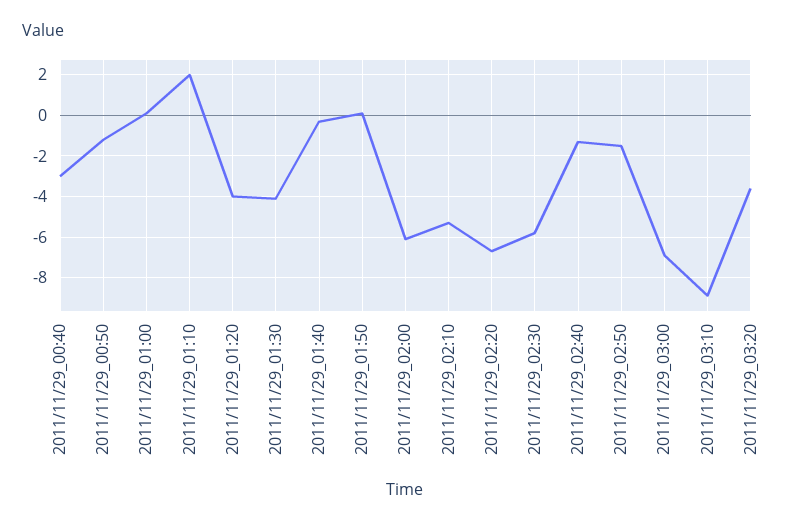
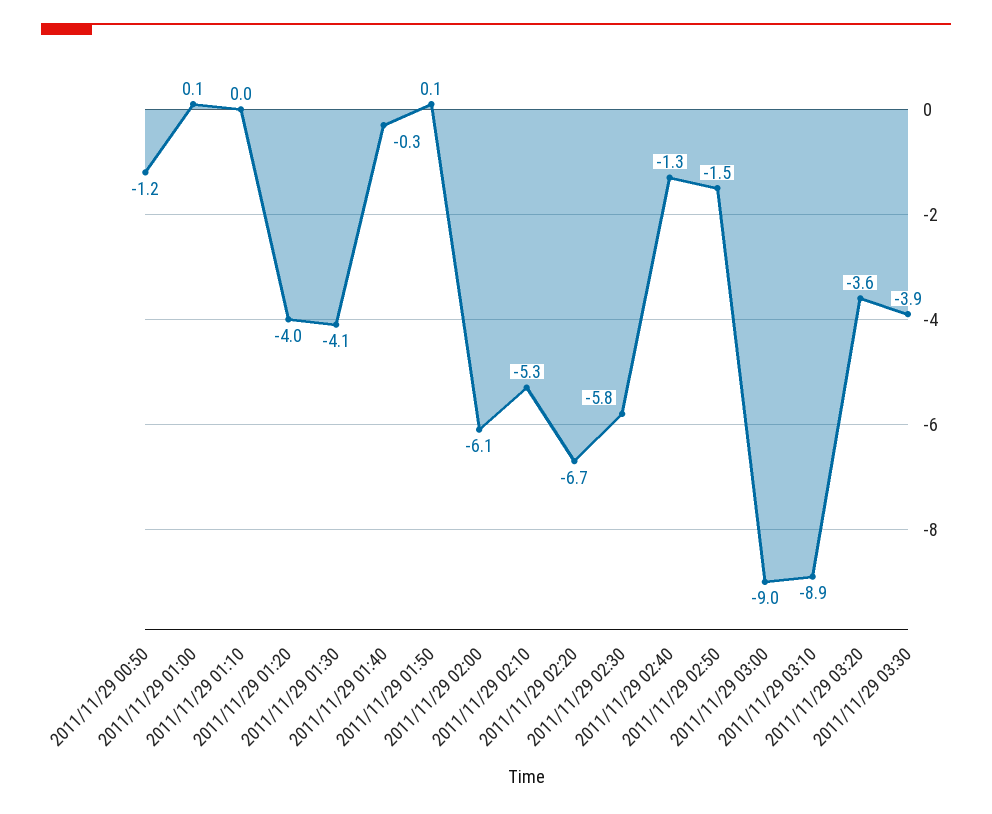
2011/11/29_00:40: -3 -> none
2011/11/29_01:10: 2 -> 0
2011/11/29_03:00: -7 -> -9
2011/11/29 03:30: none -> -3.9

